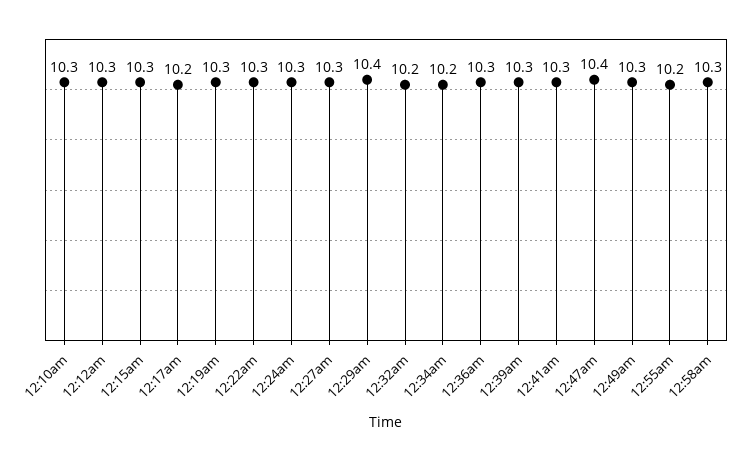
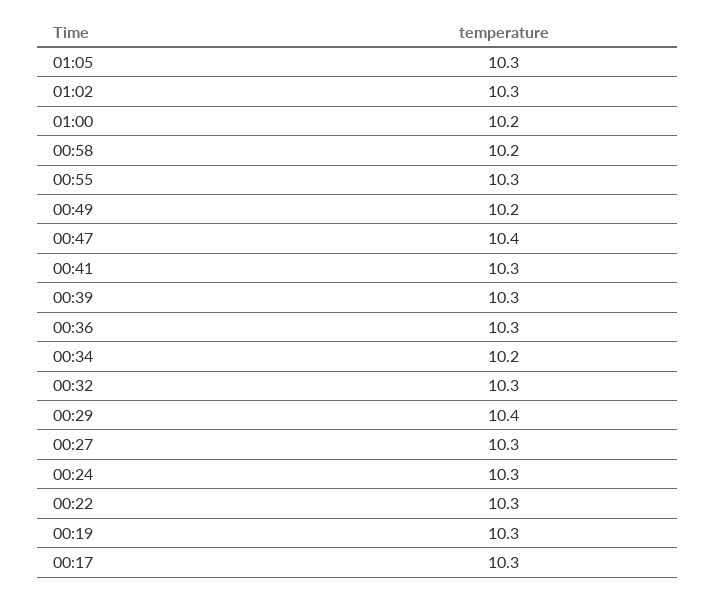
12:10am: 10.3 -> none
12:12am: 10.3 -> none
12:15am: 10.3 -> none
12:17am: 10.2 -> 10.3
12:32am: 10.2 -> 10.3
12:49am: 10.3 -> 10.2
12:55am: 10.2 -> 10.3
12:58am: 10.3 -> 10.2
01:05: none -> 10.3
01:02: none -> 10.3
01:00: none -> 10.2

